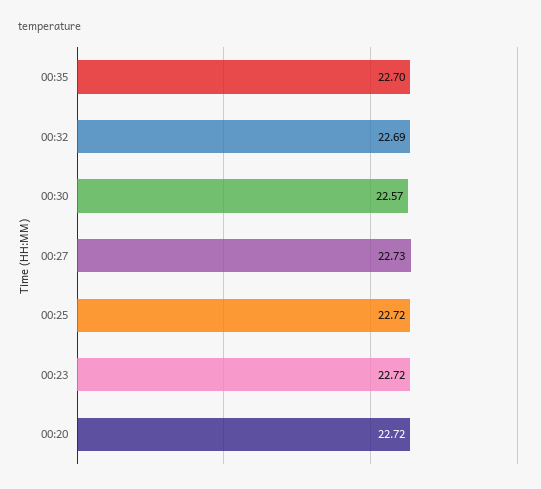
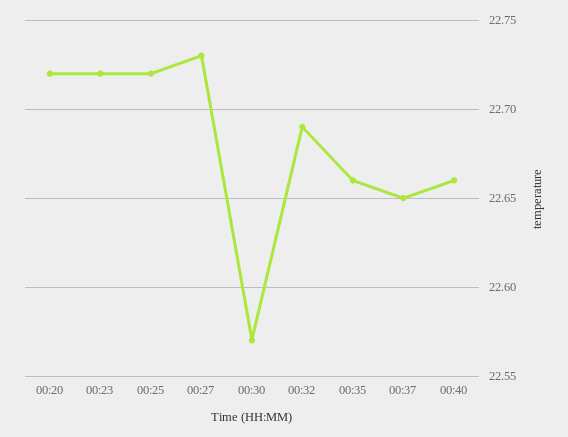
00:35: 22.7 -> 22.66
00:37: none -> 22.65
00:40: none -> 22.66

